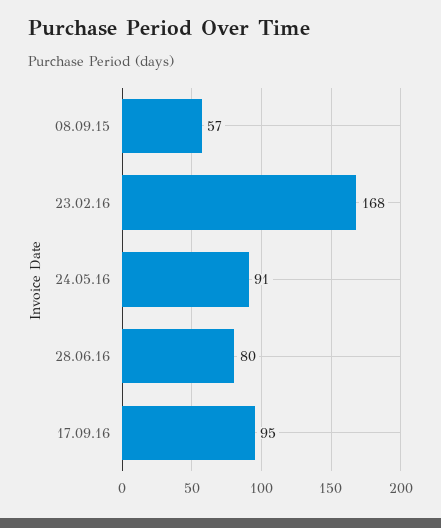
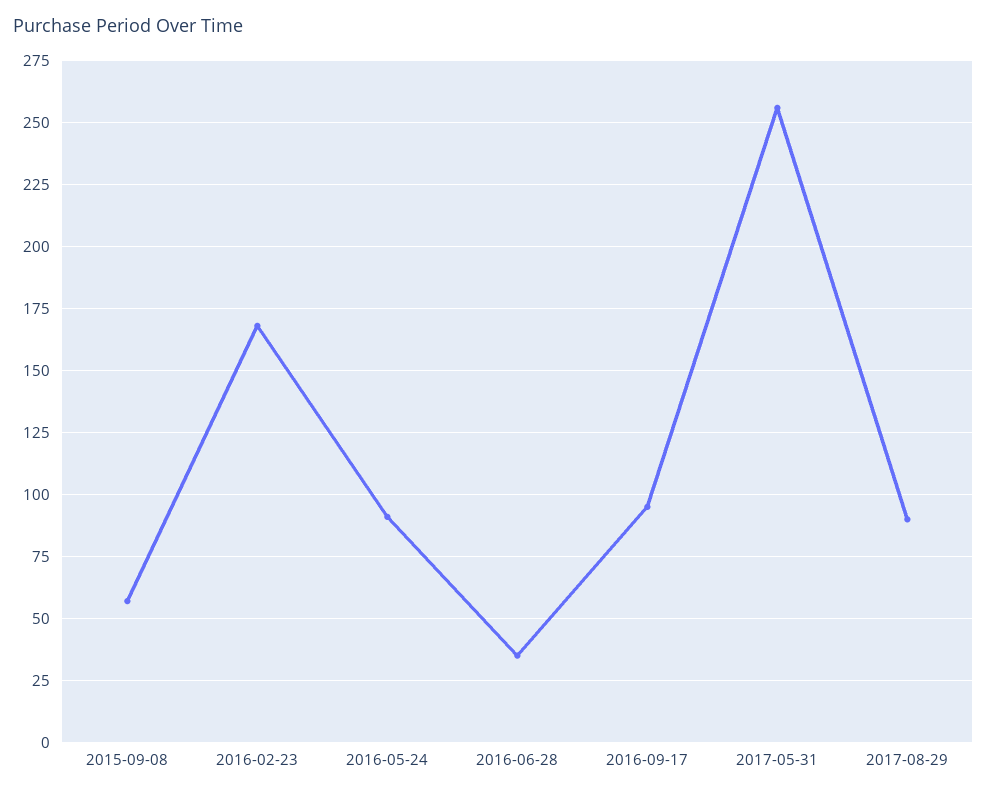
28.06.16: 80 -> 35
2017-05-31: none -> 255
2017-08-29: none -> 90

